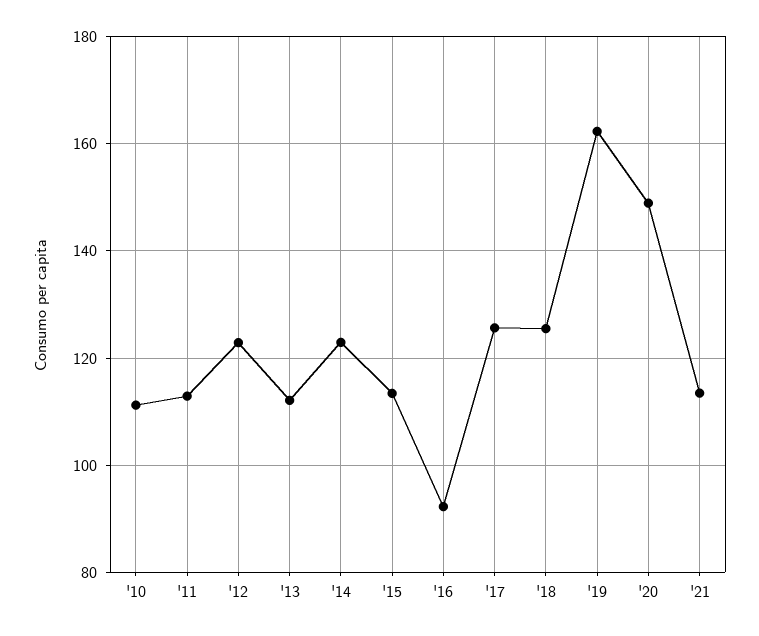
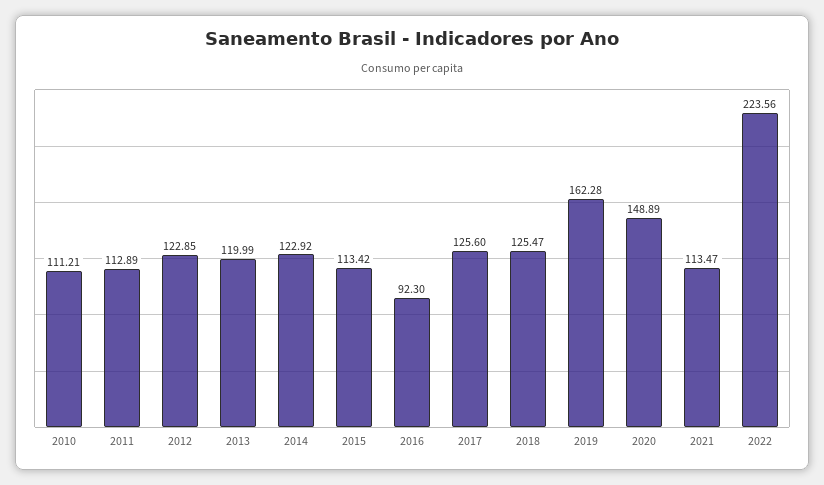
'13: 112 -> 119.99
2022: none -> 223.56

